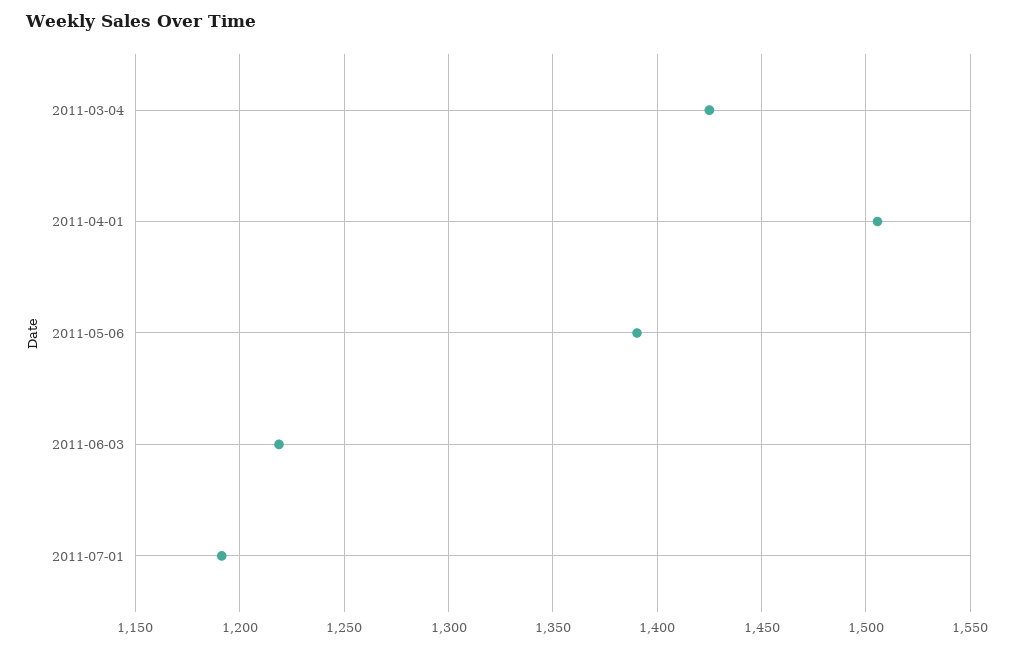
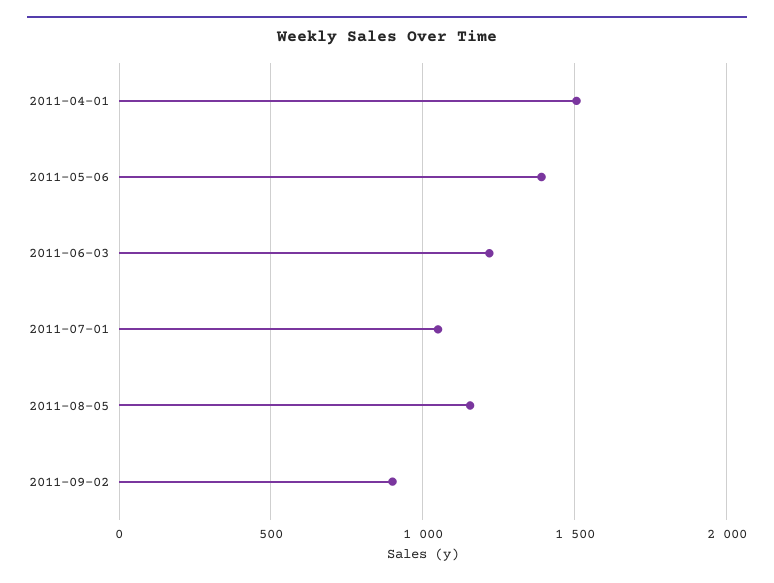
2011-03-04: 1425 -> none
2011-07-01: 1190 -> 1050
2011-08-05: none -> 1150
2011-09-02: none -> 900

